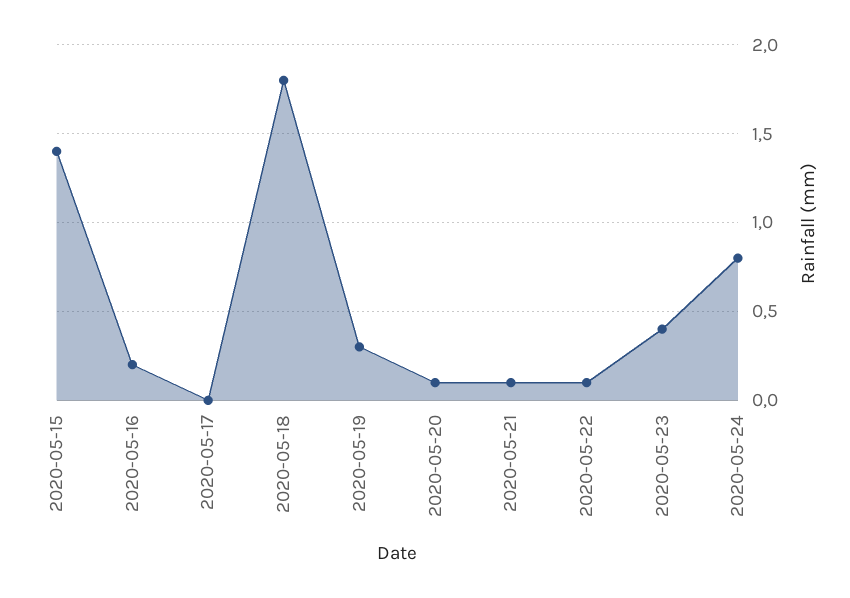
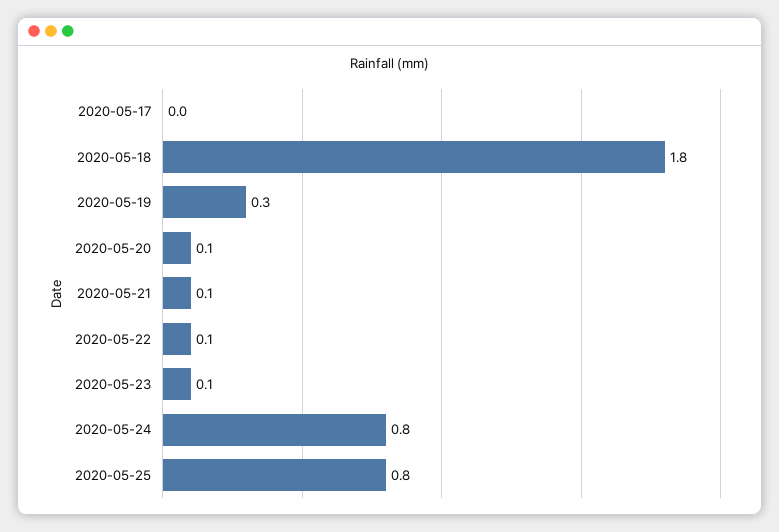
2020-05-15: 1.4 -> none
2020-05-16: 0.2 -> none
2020-05-23: 0.4 -> 0.1
2020-05-25: none -> 0.8

